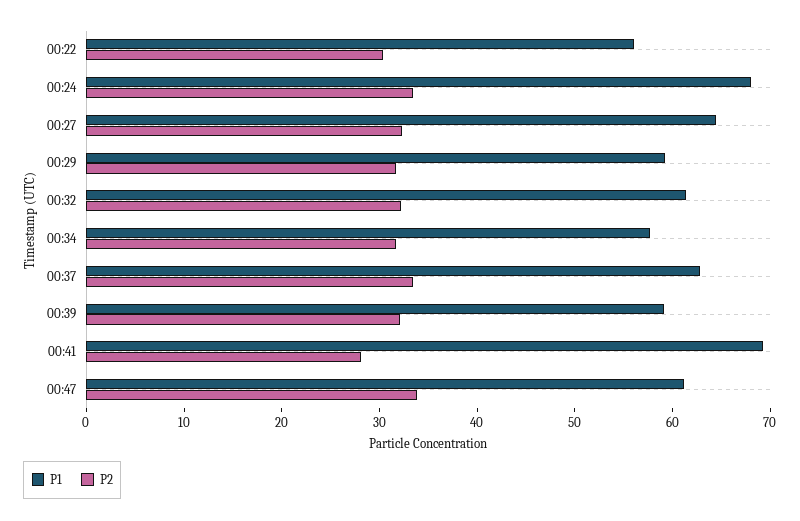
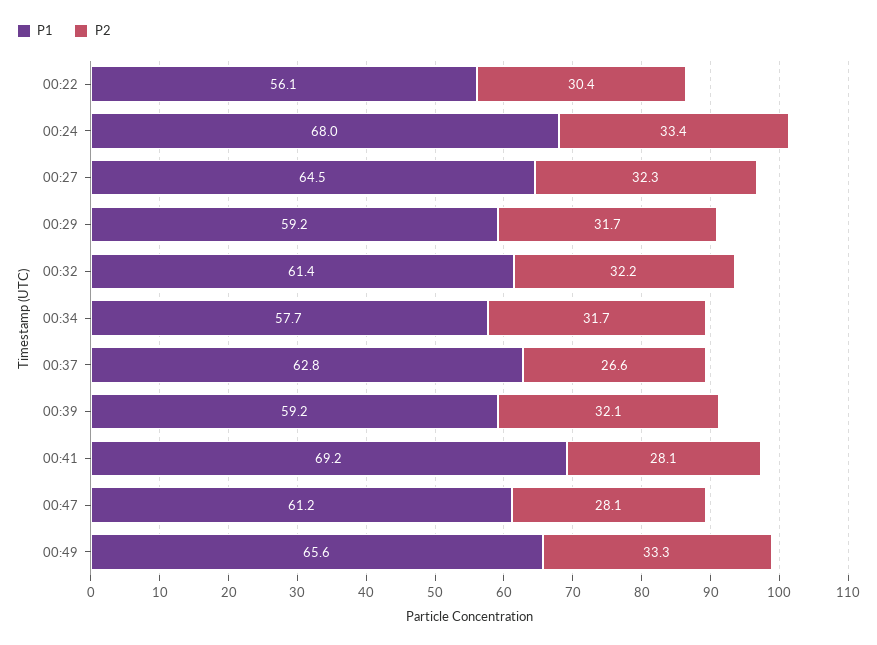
P2, 00:37: 34 -> 26.6
P2, 00:47: 34 -> 28.1
P1, 00:49: none -> 65.6
P2, 00:49: none -> 33.3

